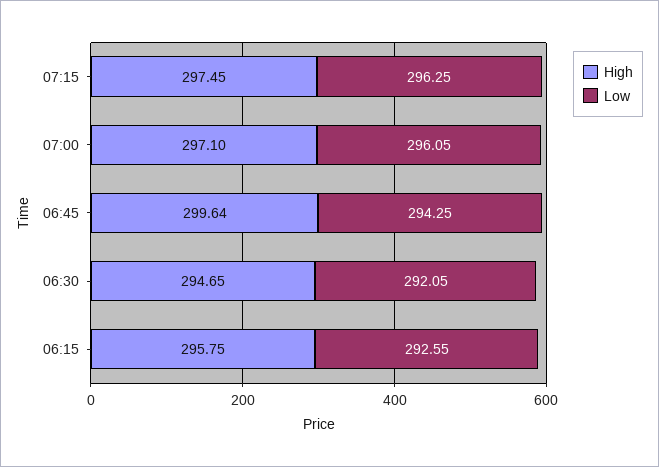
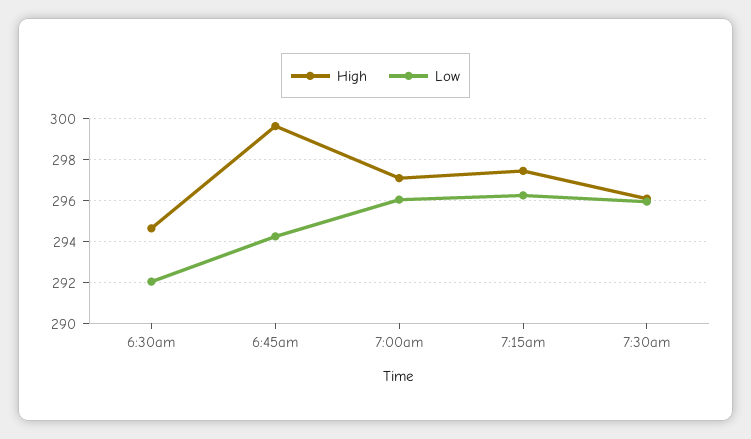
High, 06:15: 295.75 -> none
Low, 06:15: 292.55 -> none
High, 7:30am: none -> 296
Low, 7:30am: none -> 296

